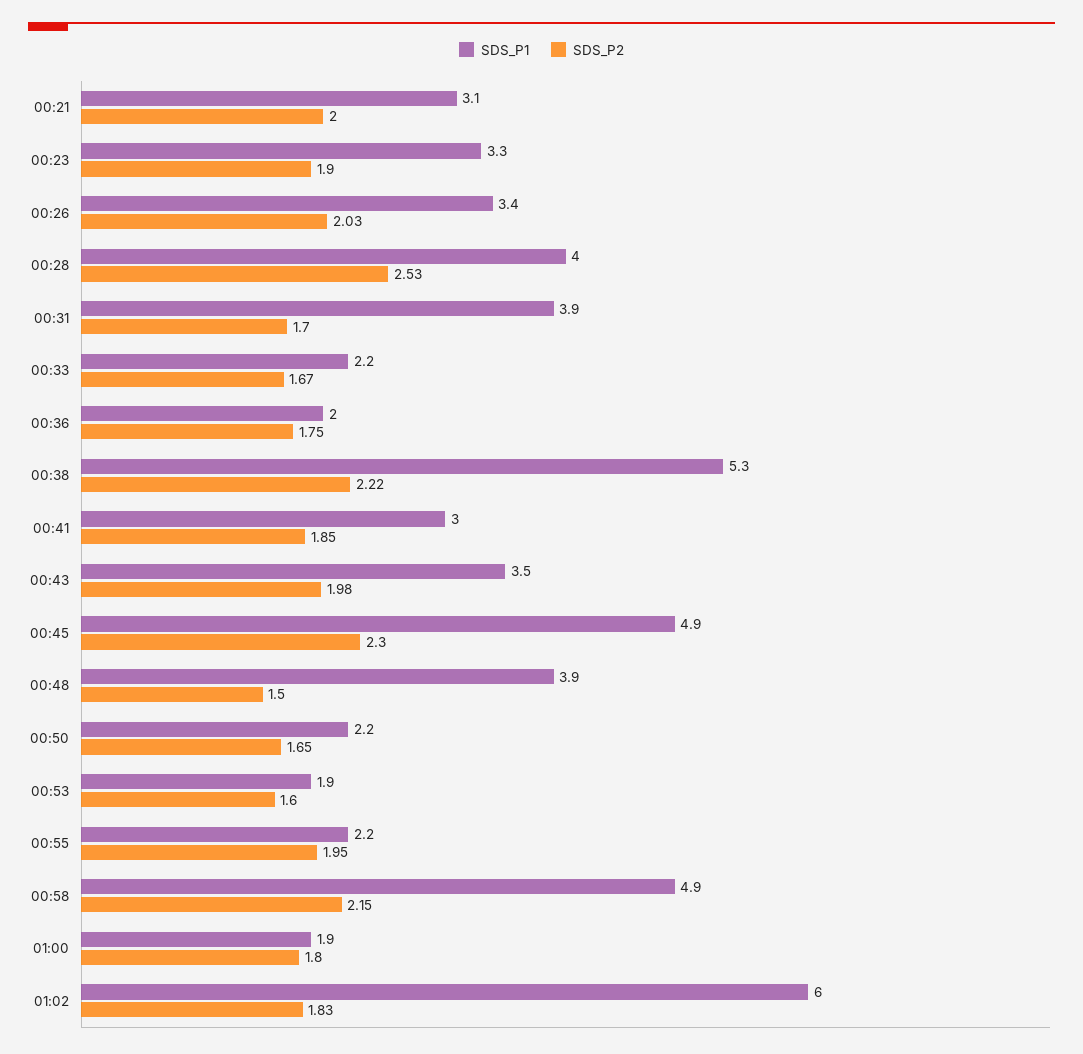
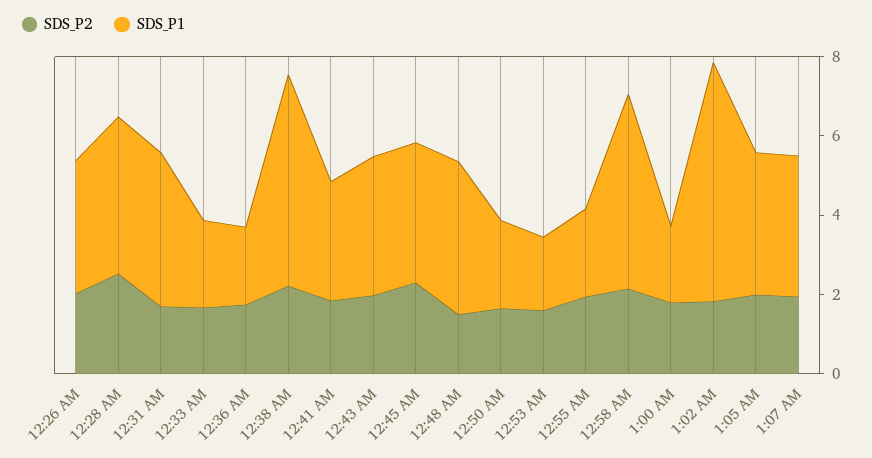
SDS_P1, 00:21: 3.1 -> none
SDS_P2, 00:21: 2 -> none
SDS_P1, 00:23: 3.3 -> none
SDS_P2, 00:23: 1.9 -> none
SDS_P1, 00:45: 4.9 -> 3.5
SDS_P2, 1:05 AM: none -> 2
SDS_P1, 1:05 AM: none -> 3.5
SDS_P2, 1:07 AM: none -> 2
SDS_P1, 1:07 AM: none -> 3.5

